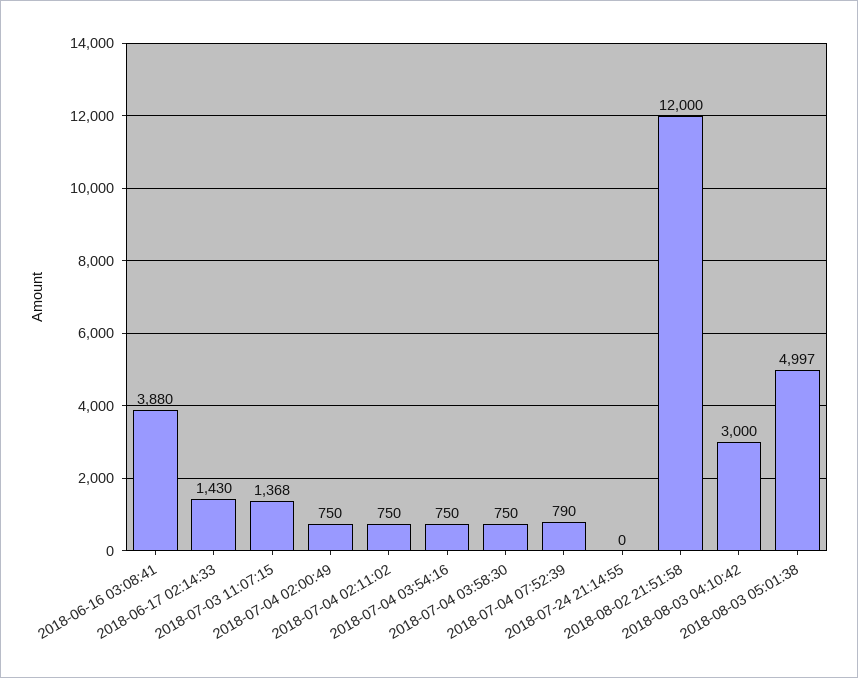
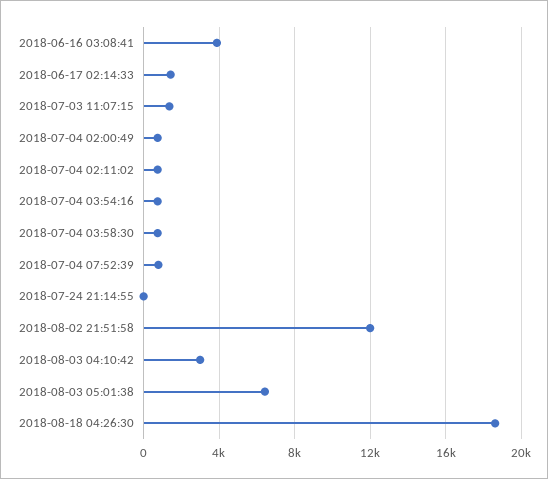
2018-08-03 05:01:38: 4997 -> 6500
2018-08-18 04:26:30: none -> 18500

